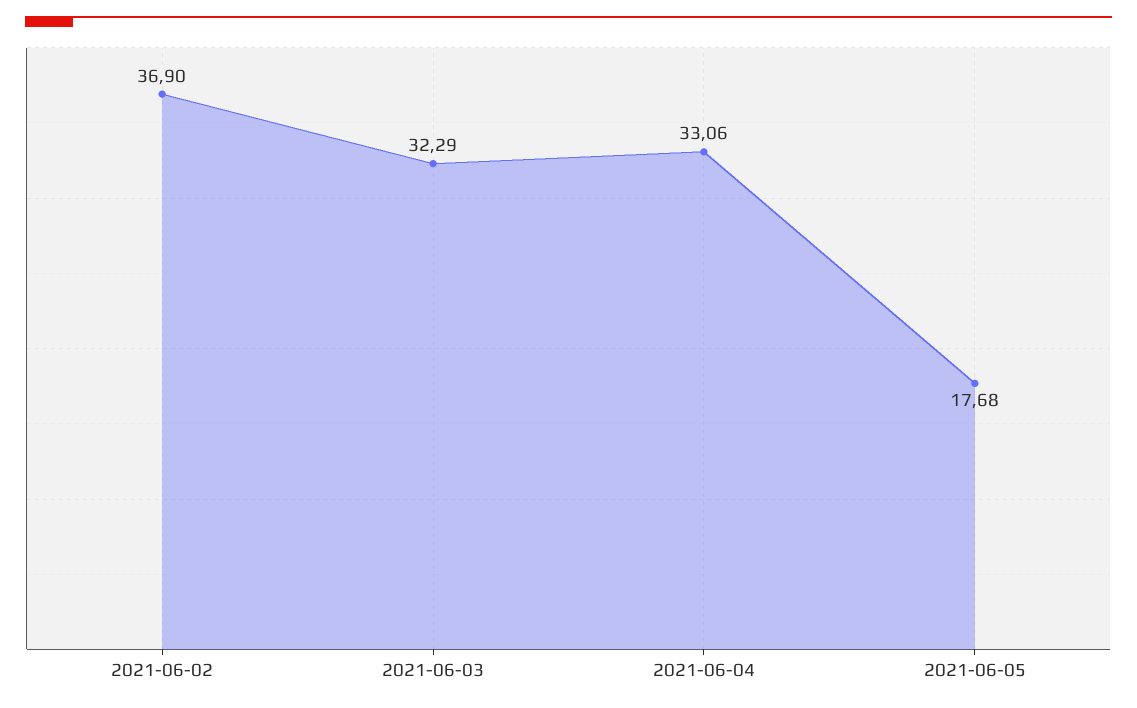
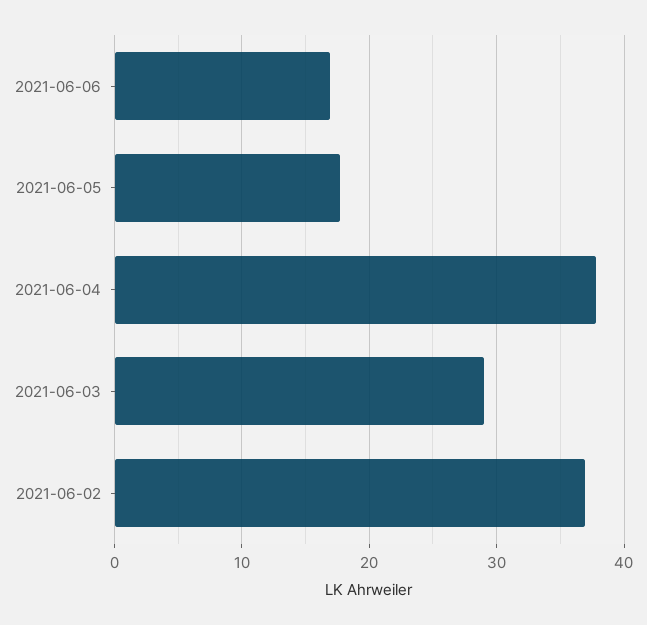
2021-06-03: 32.29 -> 29
2021-06-04: 33.06 -> 38
2021-06-06: none -> 17

